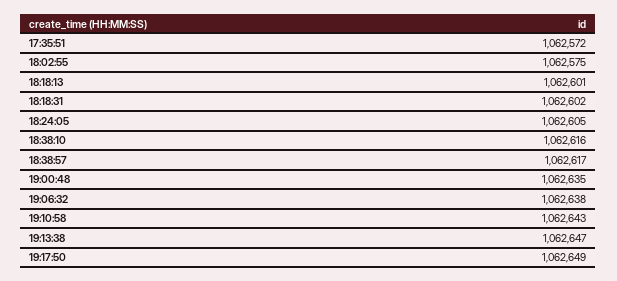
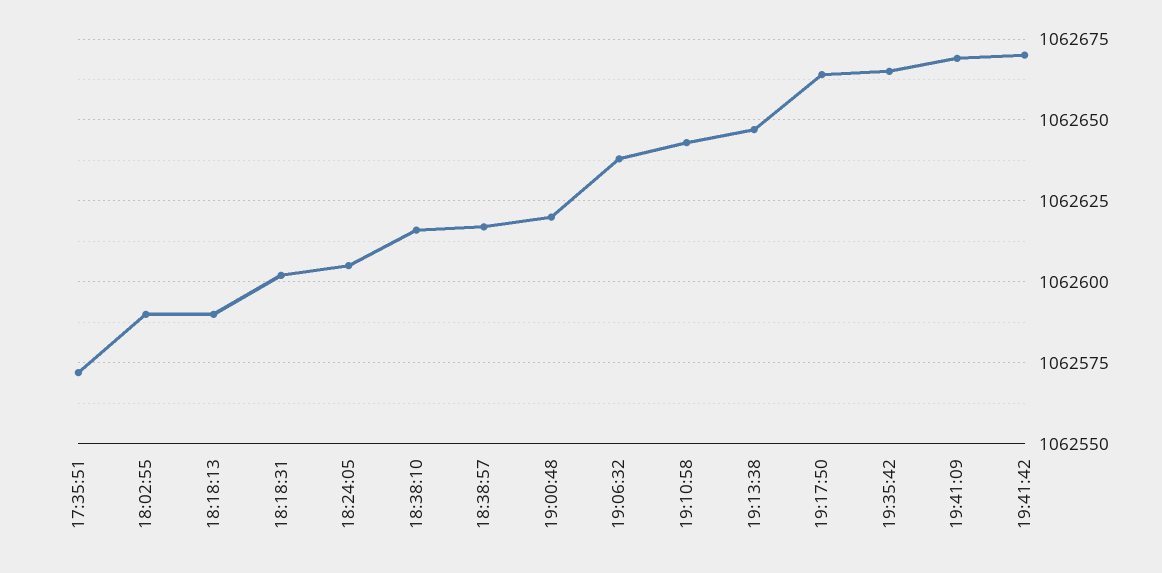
18:02:55: 1062575 -> 1062590
18:18:13: 1062601 -> 1062590
19:00:48: 1062635 -> 1062620
19:17:50: 1062649 -> 1062665
19:35:42: none -> 1062665
19:41:09: none -> 1062670
19:41:42: none -> 1062670

